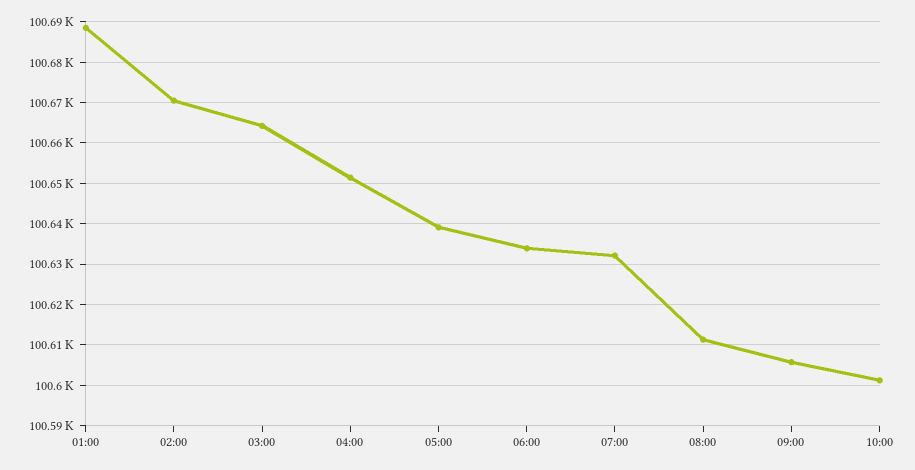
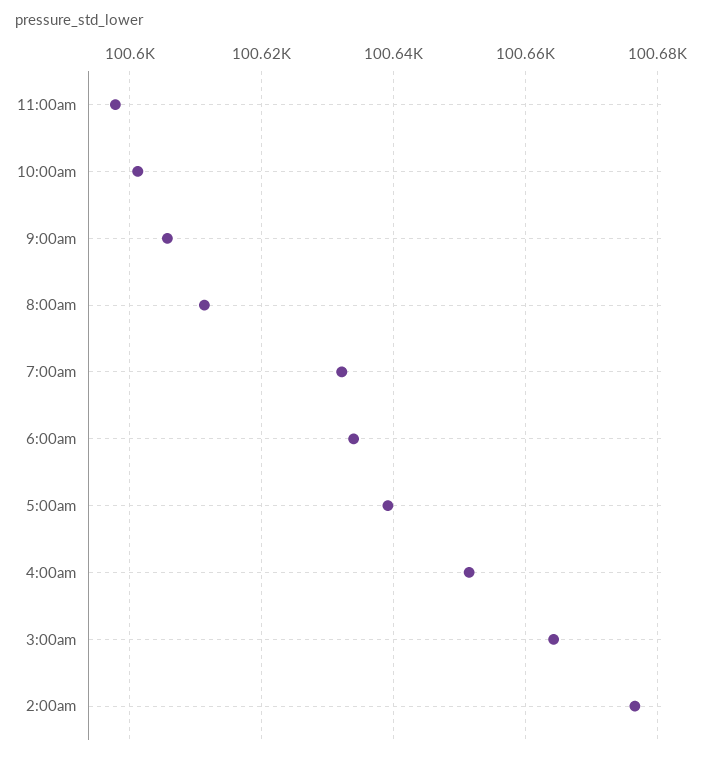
01:00: 100688 -> none
02:00: 100670 -> 100676
11:00am: none -> 100598

